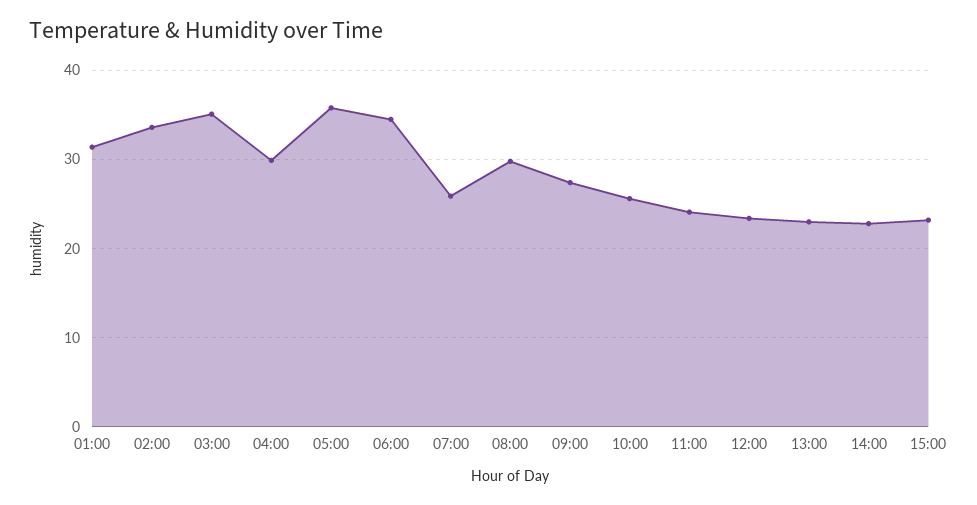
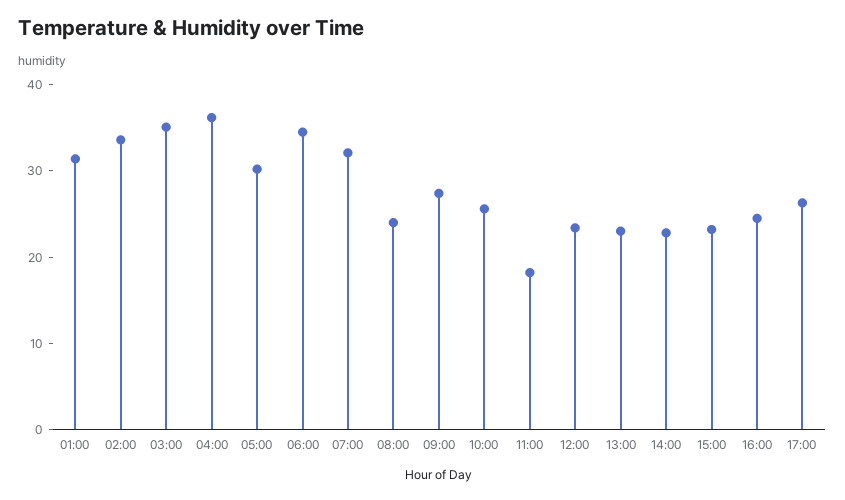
04:00: 30 -> 36
05:00: 36 -> 30
07:00: 26 -> 32
08:00: 30 -> 24
11:00: 24 -> 18
16:00: none -> 24
17:00: none -> 26

